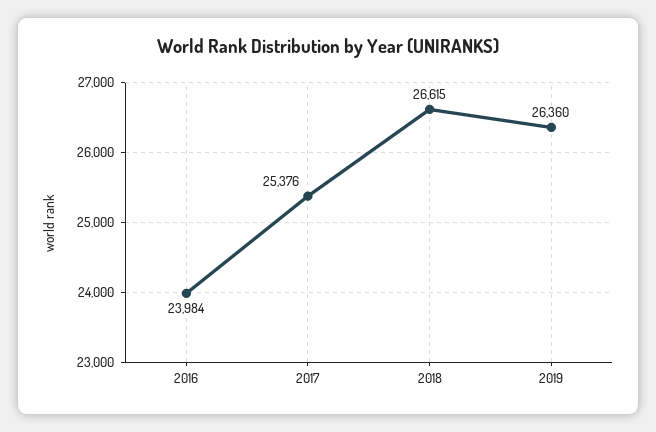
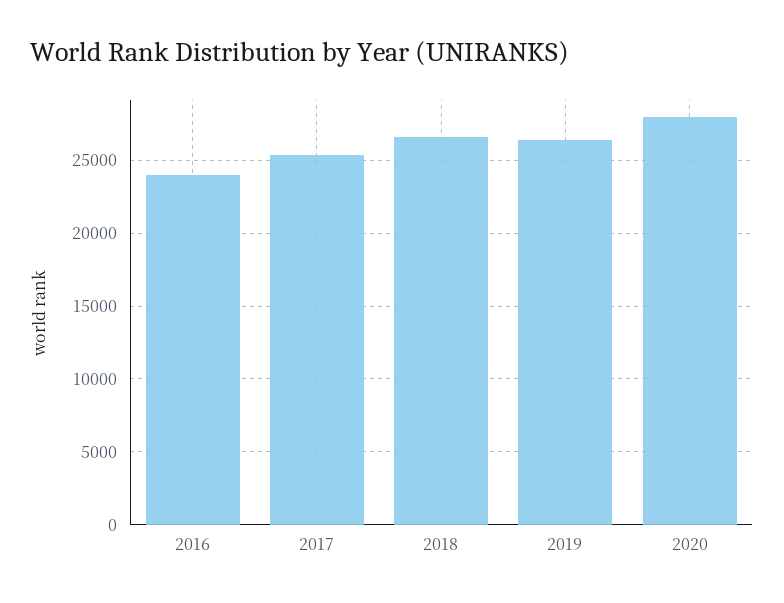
2020: none -> 28000

